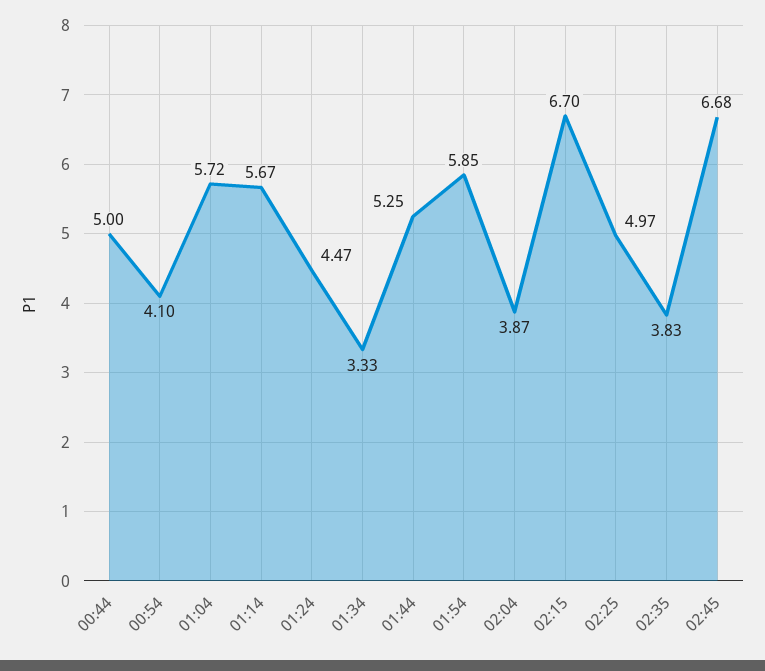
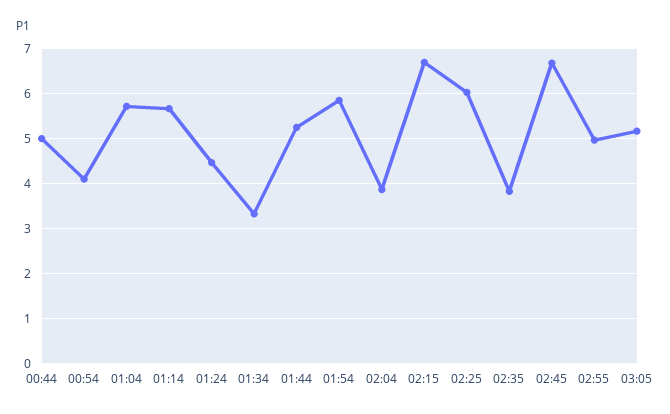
02:25: 4.97 -> 6
02:55: none -> 5
03:05: none -> 5.2

